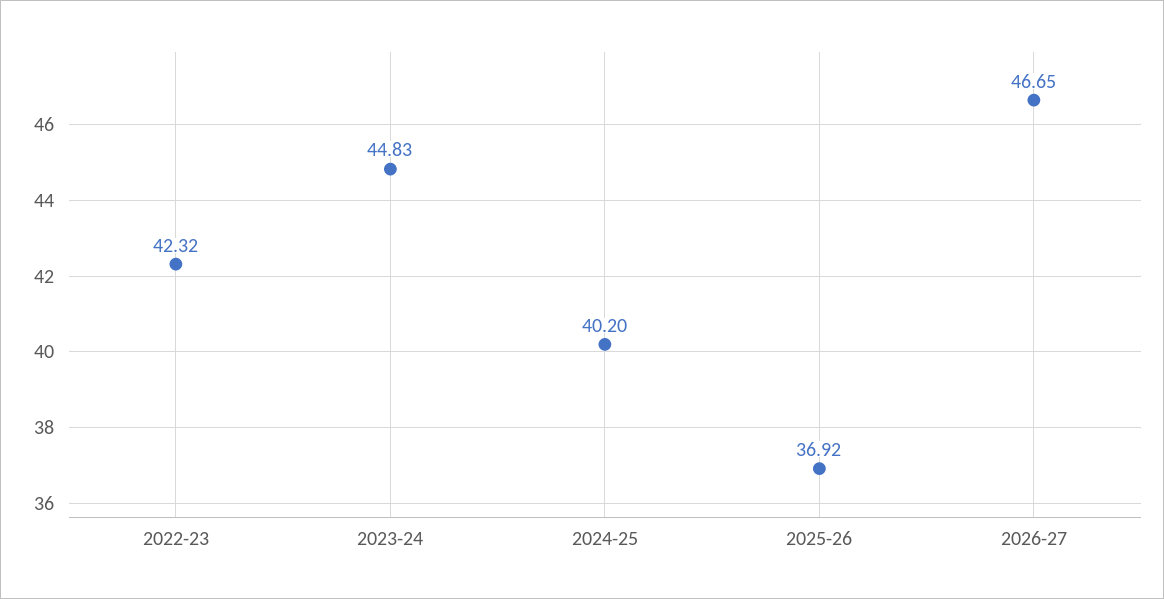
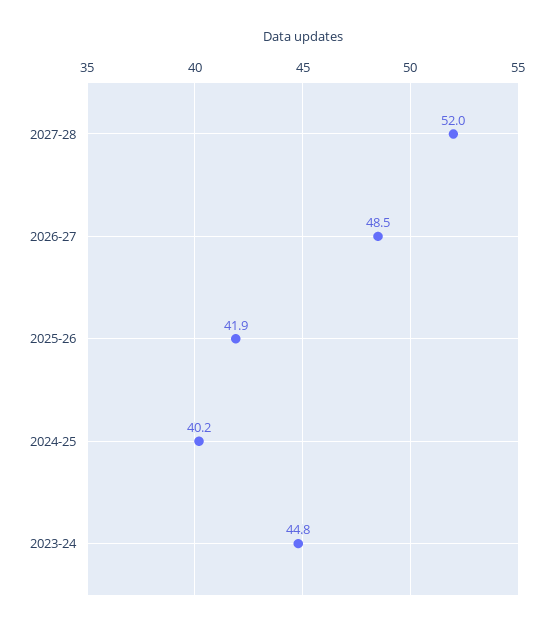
2022-23: 42.32 -> none
2025-26: 36.92 -> 41.9
2026-27: 46.65 -> 48.5
2027-28: none -> 52

